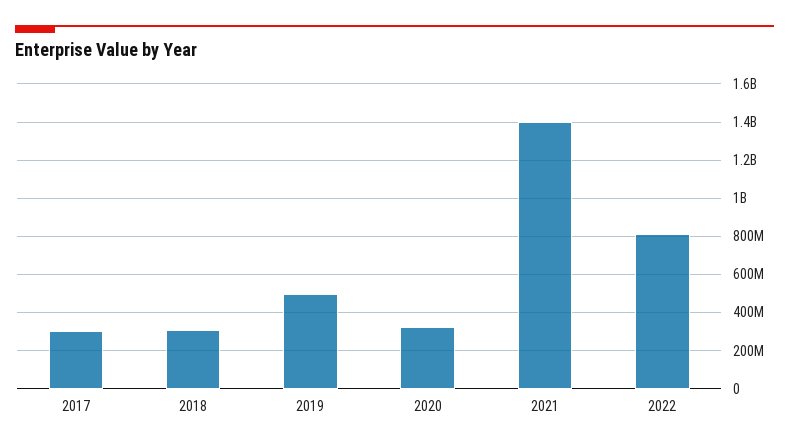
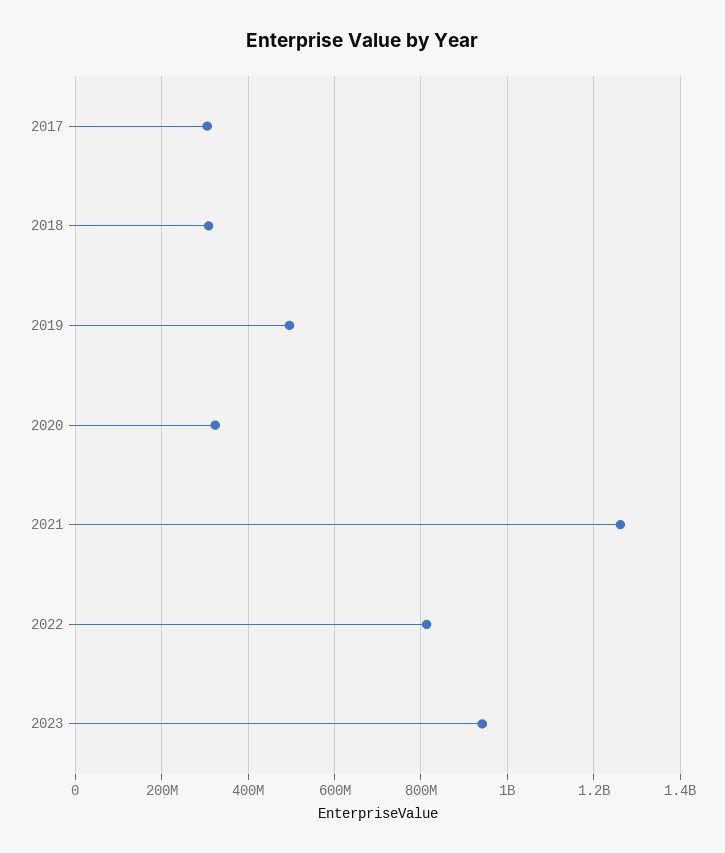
2021: 1400000000 -> 1260000000
2023: none -> 940000000

